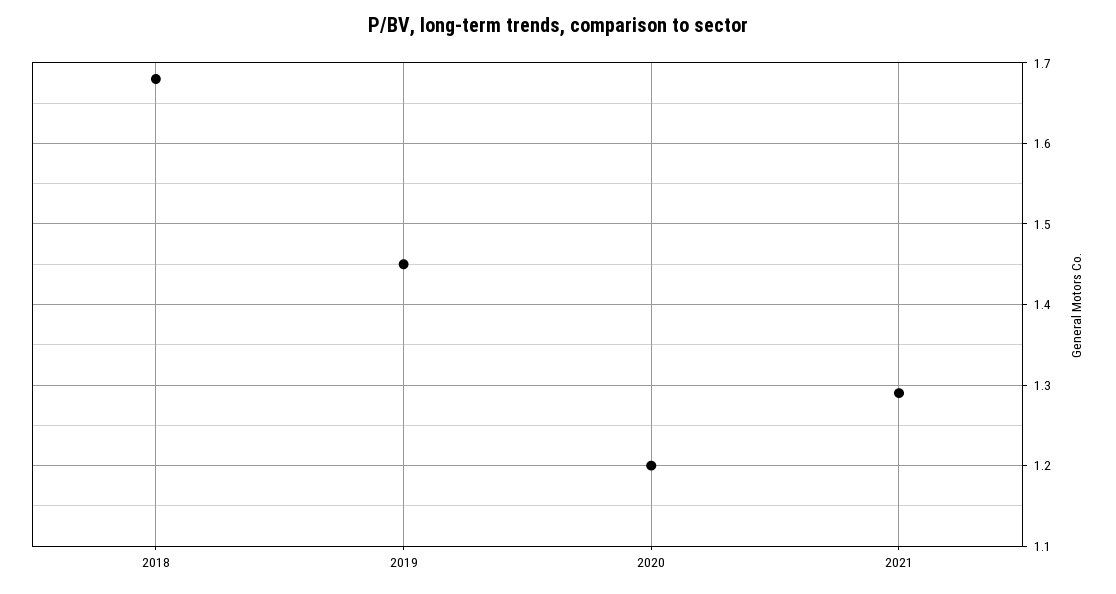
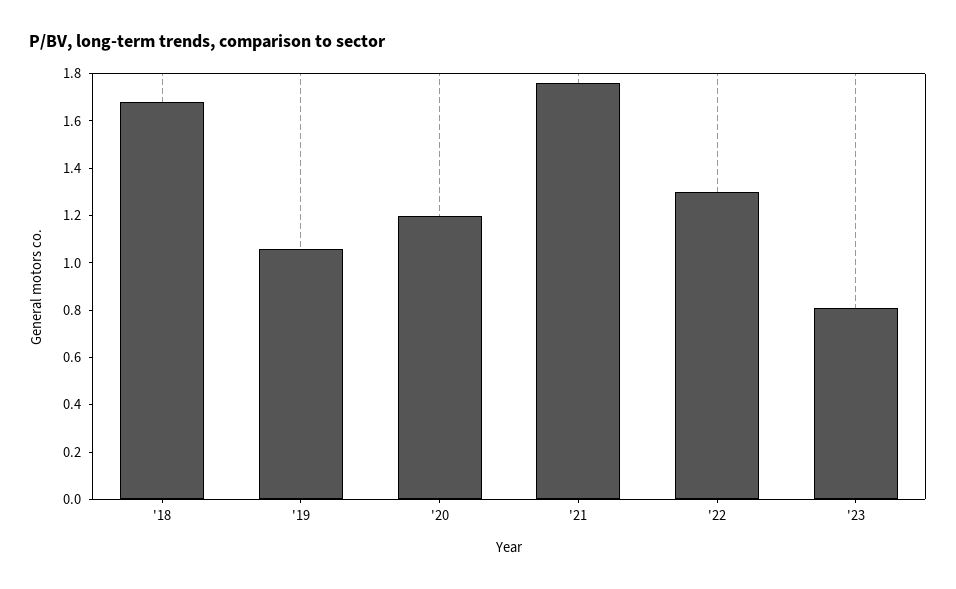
2019: 1.45 -> 1.05
2021: 1.29 -> 1.75
'22: none -> 1.3
'23: none -> 0.8

